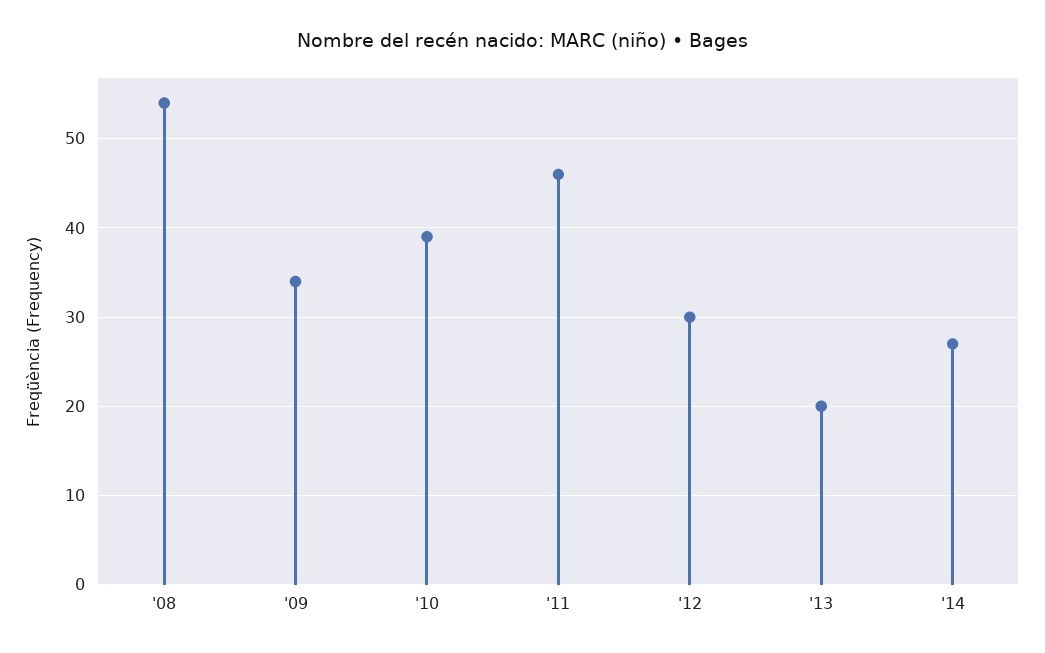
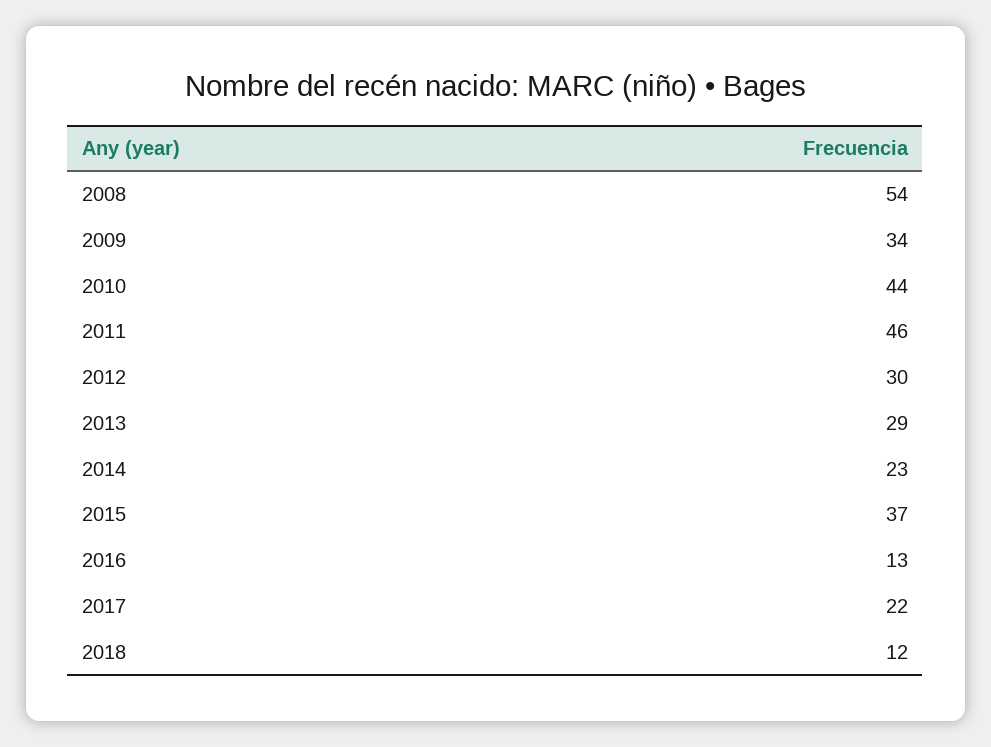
'10: 39 -> 44
'13: 20 -> 29
'14: 27 -> 23
2015: none -> 37
2016: none -> 13
2017: none -> 22
2018: none -> 12

